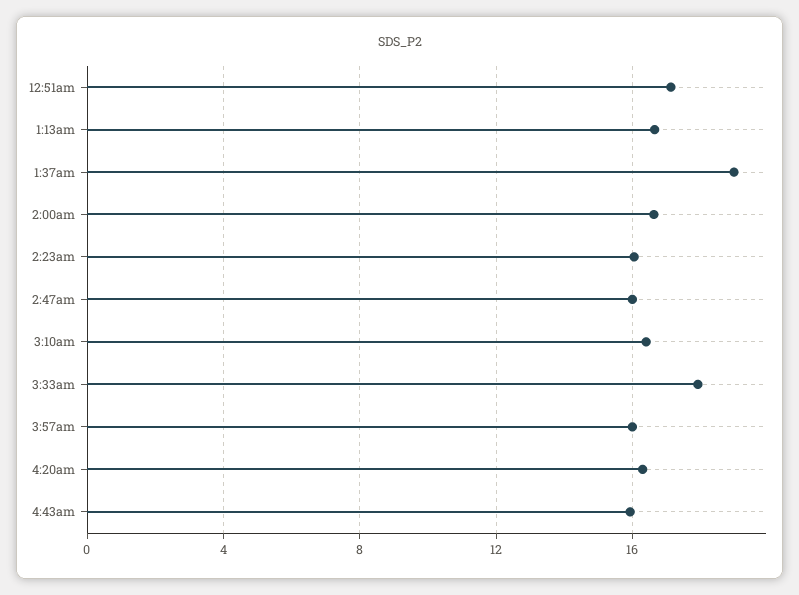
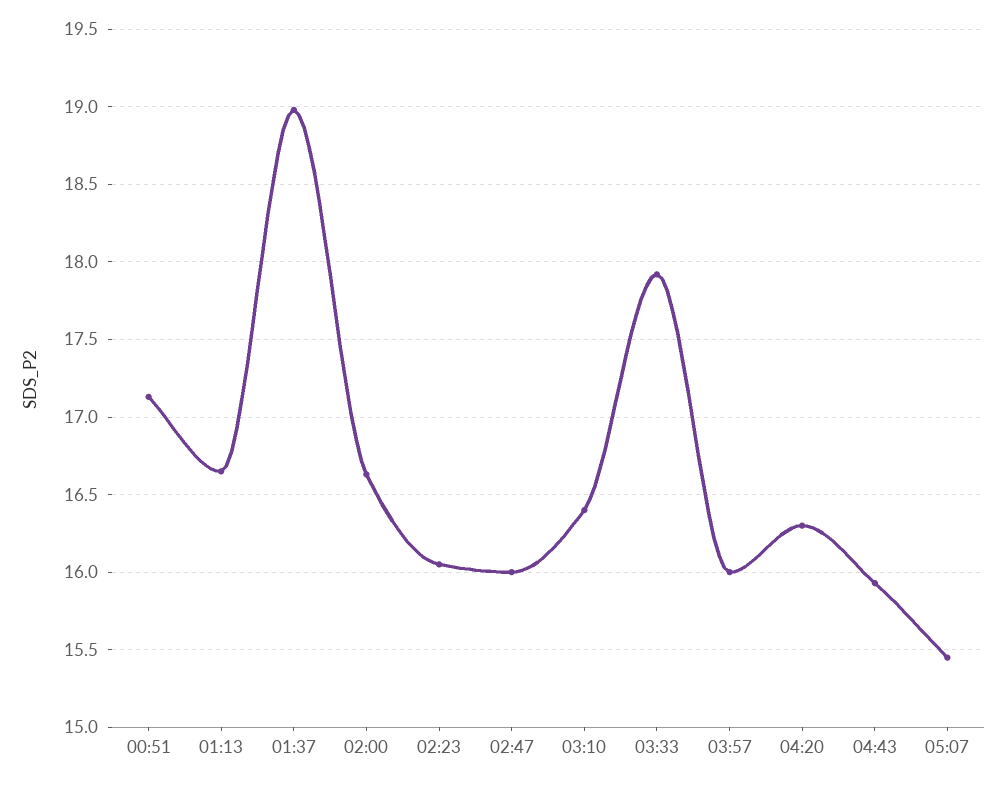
05:07: none -> 15.45

